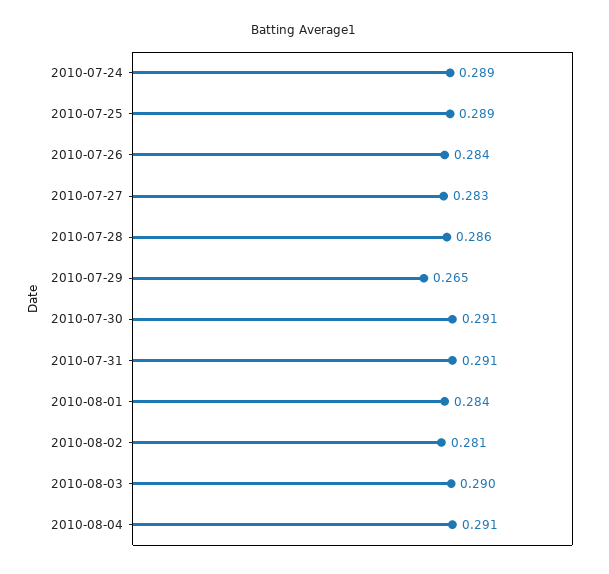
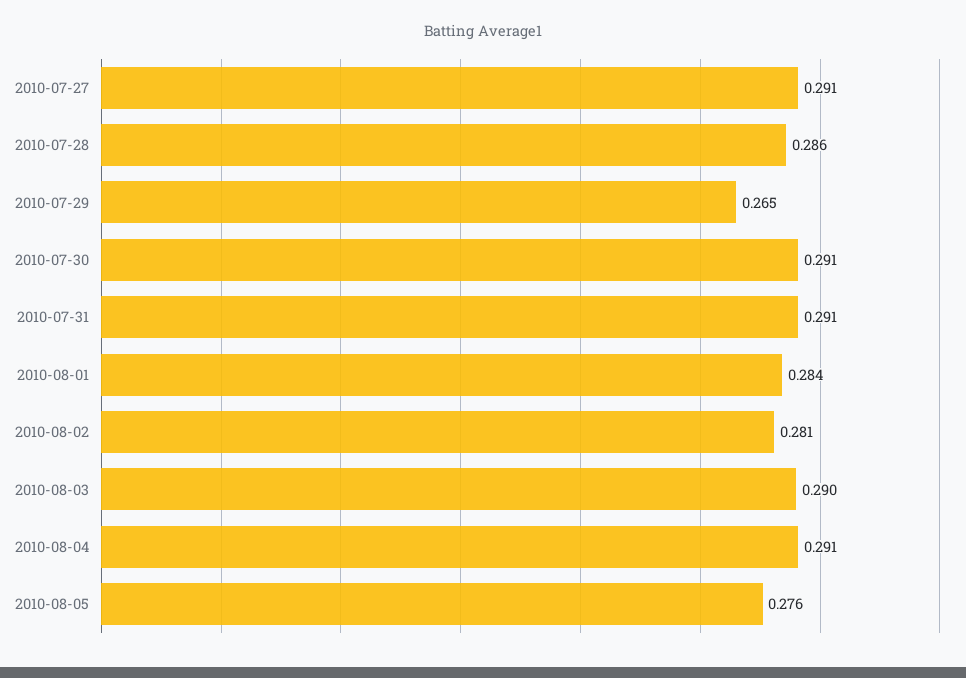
2010-07-24: 0.289 -> none
2010-07-25: 0.289 -> none
2010-07-26: 0.284 -> none
2010-07-27: 0.283 -> 0.291
2010-08-05: none -> 0.276

